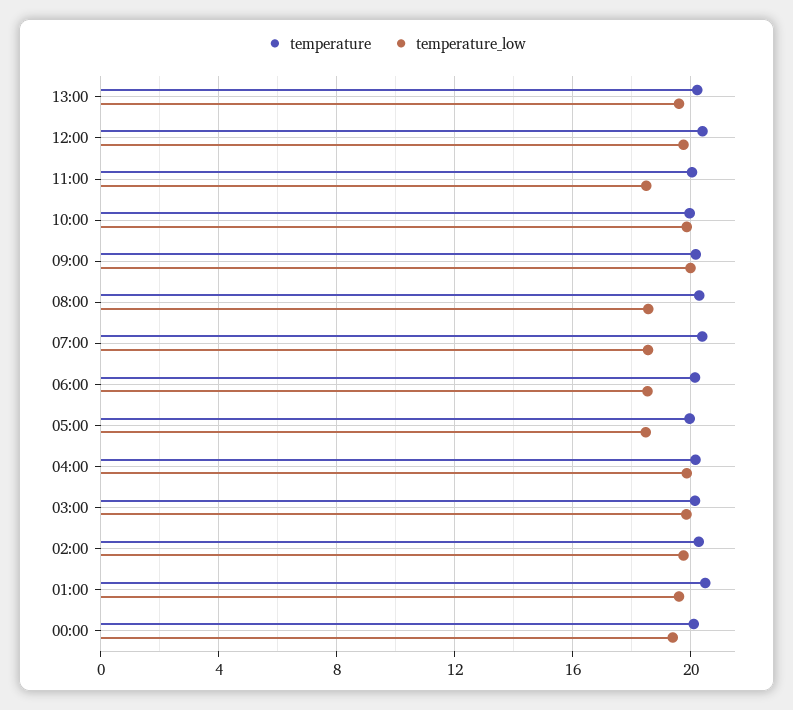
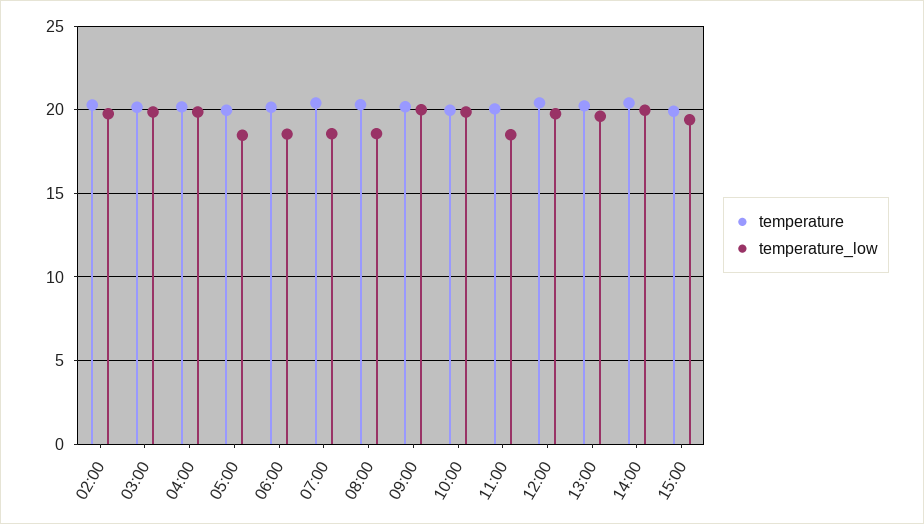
temperature, 01:00: 20.5 -> none
temperature_low, 01:00: 19.5 -> none
temperature, 00:00: 20 -> none
temperature_low, 00:00: 19.5 -> none
temperature, 14:00: none -> 20.5
temperature_low, 14:00: none -> 20
temperature, 15:00: none -> 20
temperature_low, 15:00: none -> 19.5

